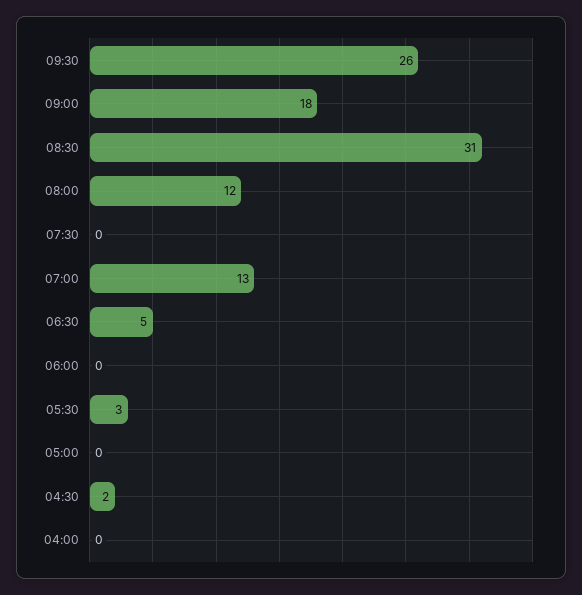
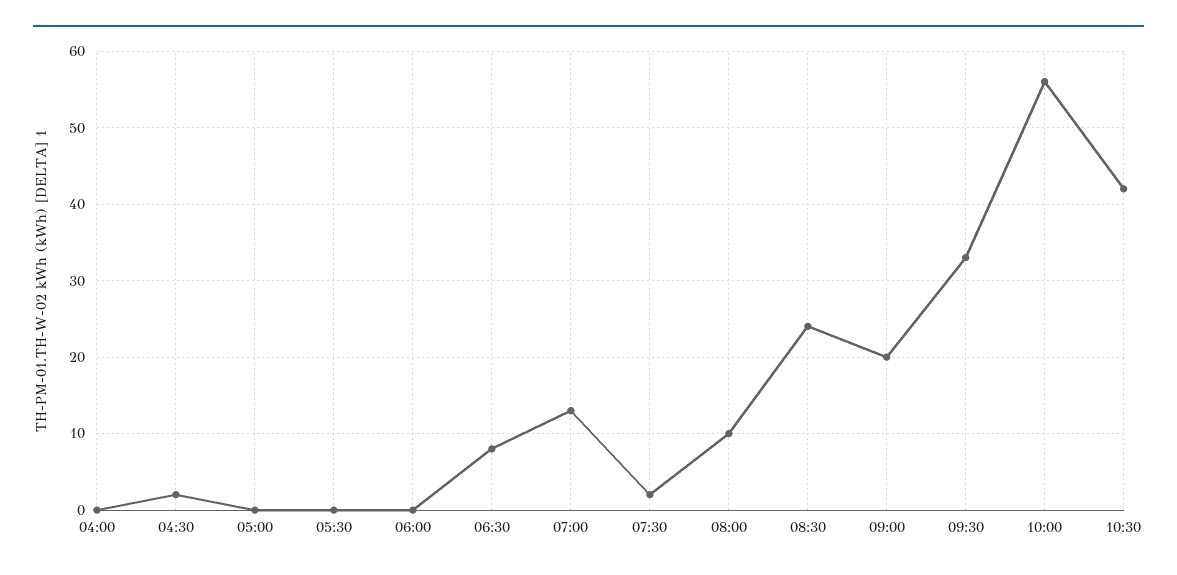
09:30: 26 -> 33
09:00: 18 -> 20
08:30: 31 -> 24
08:00: 12 -> 10
07:30: 0 -> 2
06:30: 5 -> 8
05:30: 3 -> 0
10:00: none -> 56
10:30: none -> 42

